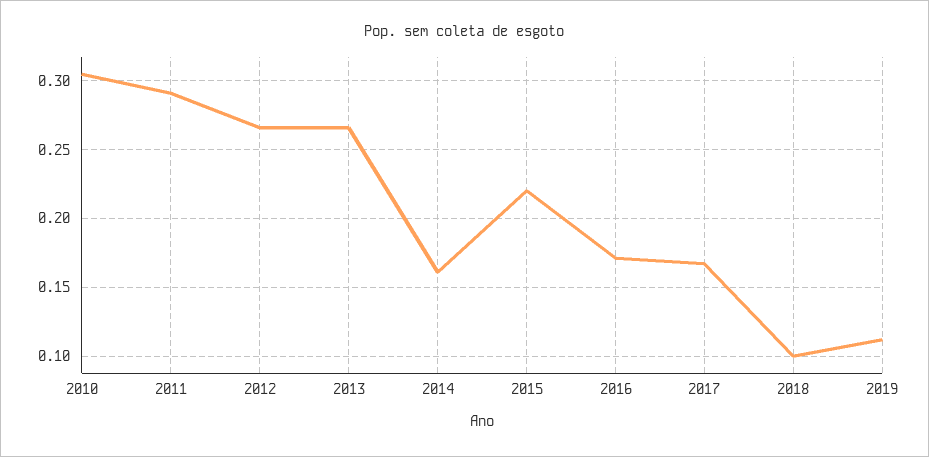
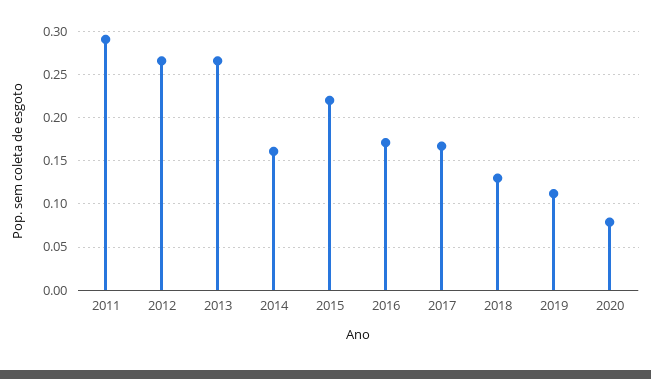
2010: 0.305 -> none
2018: 0.1 -> 0.13
2020: none -> 0.08

